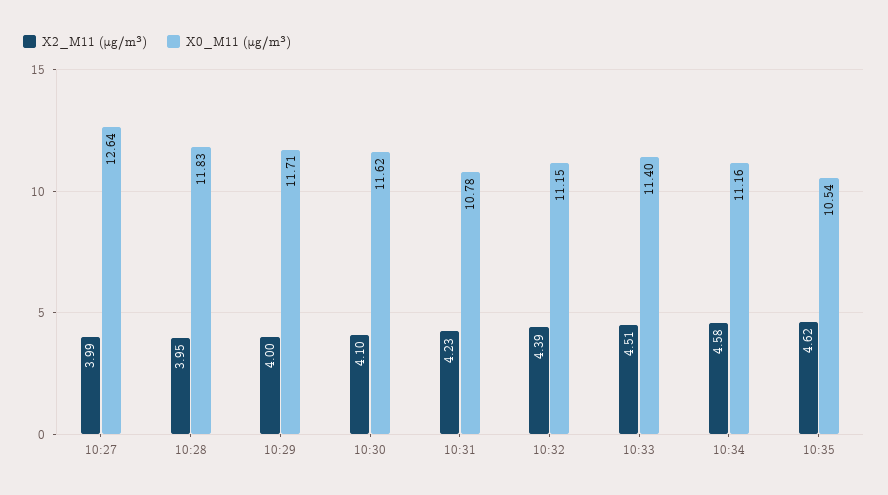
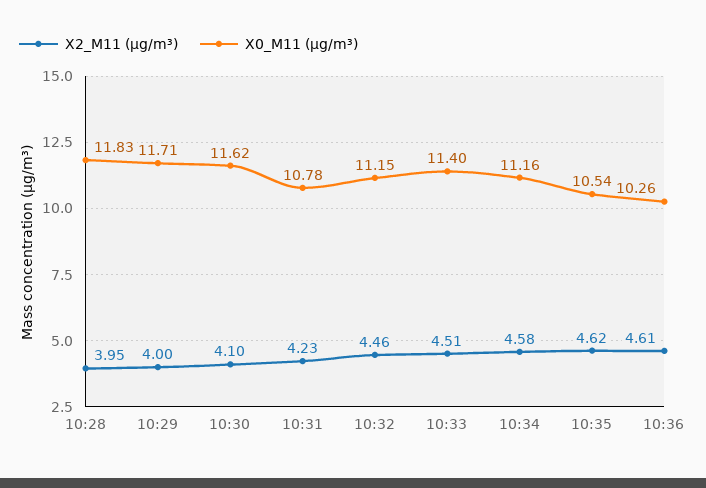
X2_M11 (μg/m³), 10:27: 3.99 -> none
X0_M11 (μg/m³), 10:27: 12.64 -> none
X2_M11 (μg/m³), 10:32: 4.39 -> 4.46
X2_M11 (μg/m³), 10:36: none -> 4.61
X0_M11 (μg/m³), 10:36: none -> 10.26

